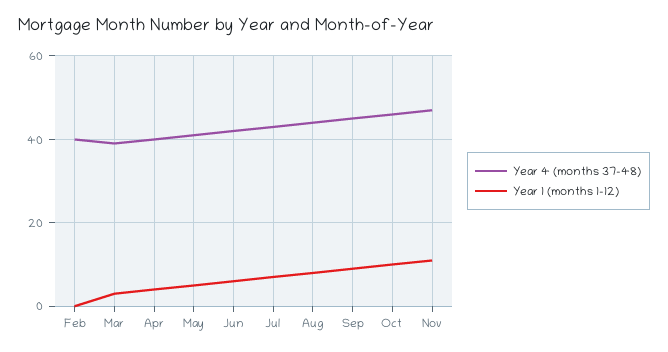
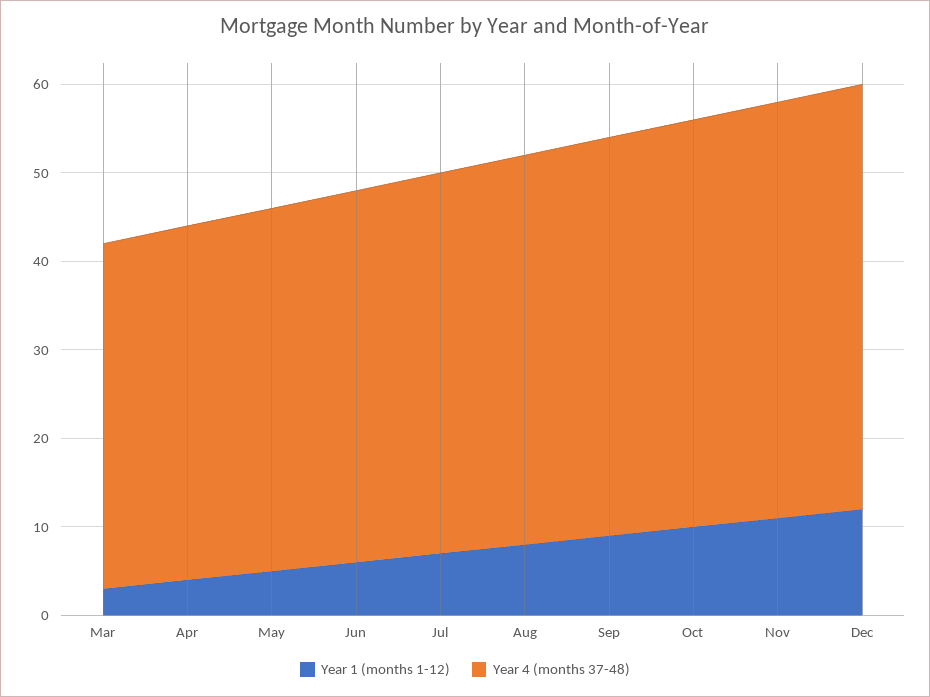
Year 4 (months 37-48), Feb: 40 -> none
Year 1 (months 1-12), Feb: 0 -> none
Year 1 (months 1-12), Dec: none -> 12
Year 4 (months 37-48), Dec: none -> 48

